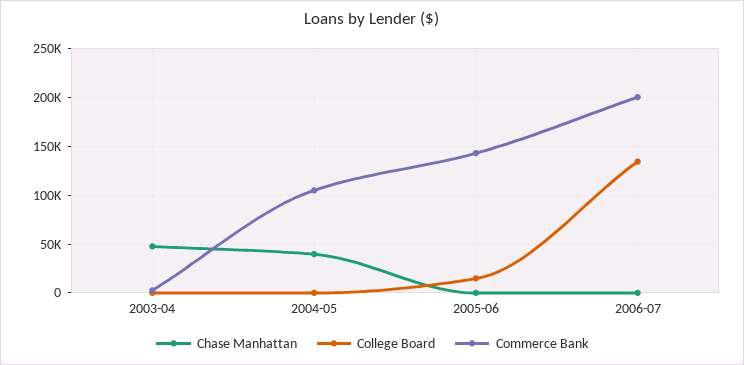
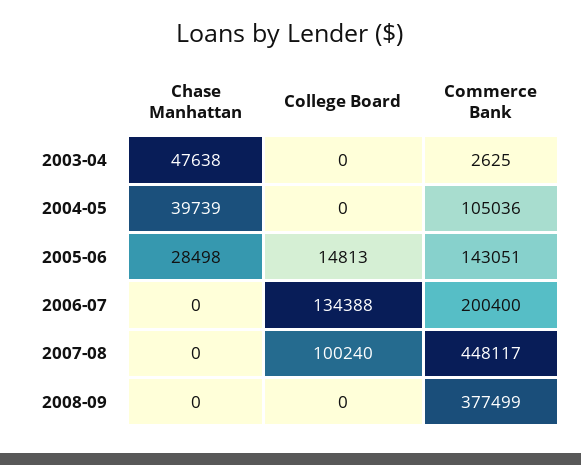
Chase Manhattan, 2005-06: 0 -> 28498
Chase Manhattan, 2007-08: none -> 0
College Board, 2007-08: none -> 100240
Commerce Bank, 2007-08: none -> 448117
Chase Manhattan, 2008-09: none -> 0
College Board, 2008-09: none -> 0
Commerce Bank, 2008-09: none -> 377499

